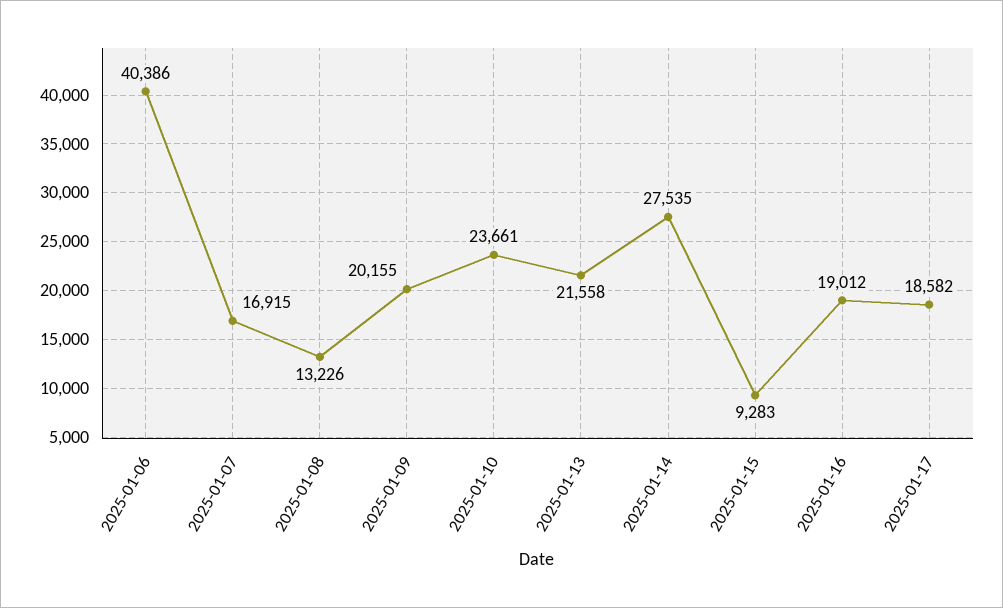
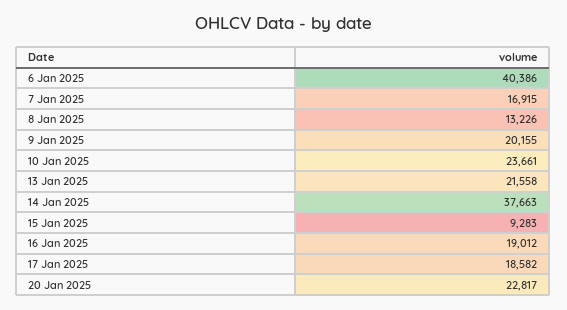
2025-01-14: 27535 -> 37663
20 Jan 2025: none -> 22817

